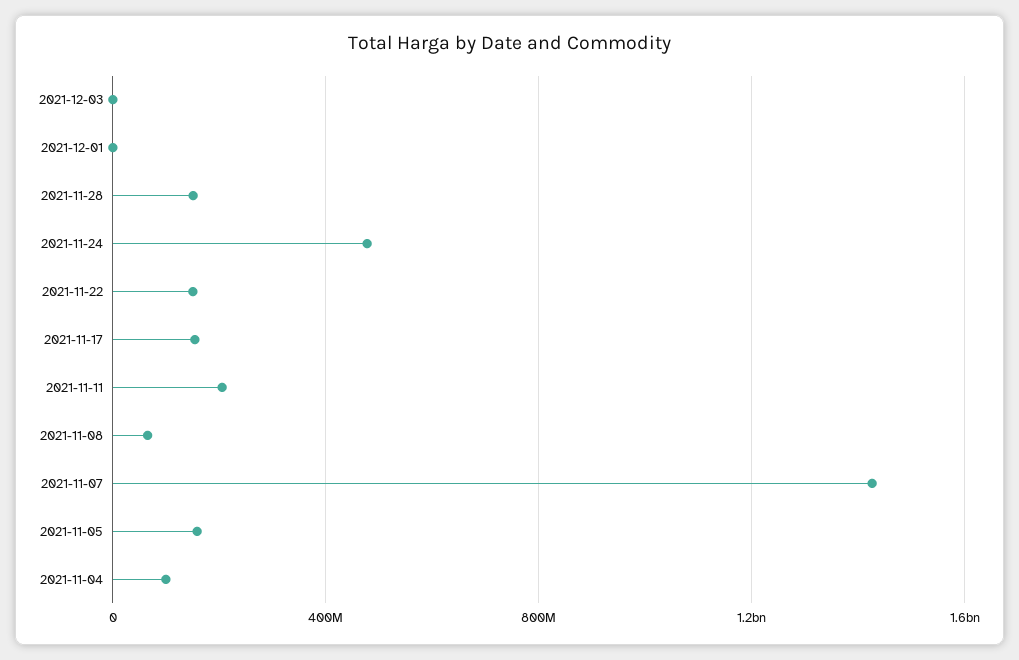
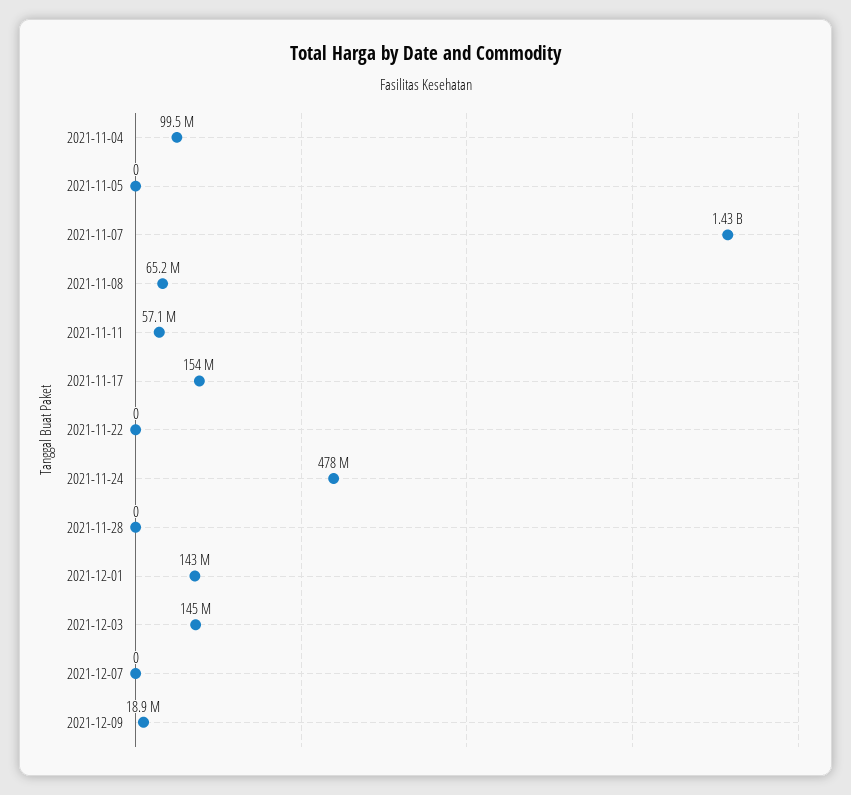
2021-12-03: 0 -> 145000000
2021-12-01: 0 -> 143000000
2021-11-28: 150000000 -> 0
2021-11-22: 150000000 -> 0
2021-11-11: 200000000 -> 57100000
2021-11-05: 150000000 -> 0
2021-12-07: none -> 0
2021-12-09: none -> 18900000

